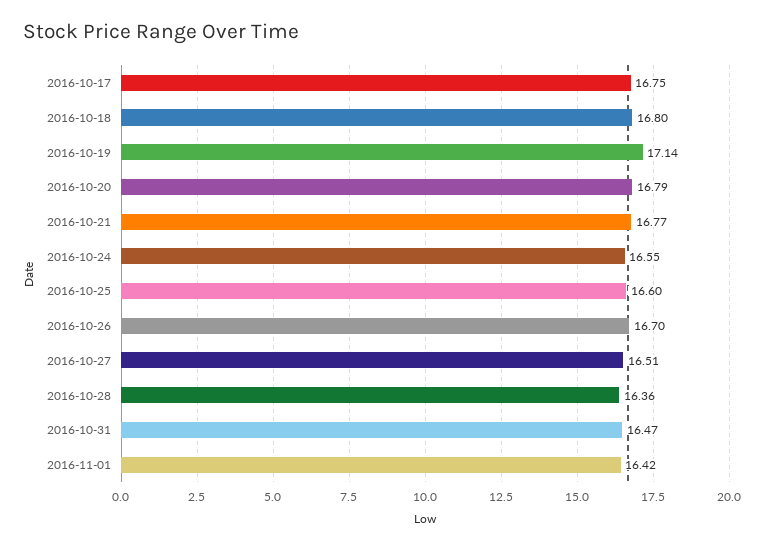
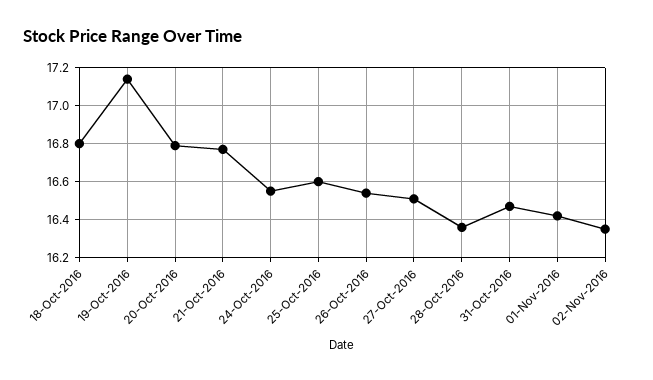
2016-10-17: 16.75 -> none
2016-10-26: 16.7 -> 16.55
02-Nov-2016: none -> 16.35

